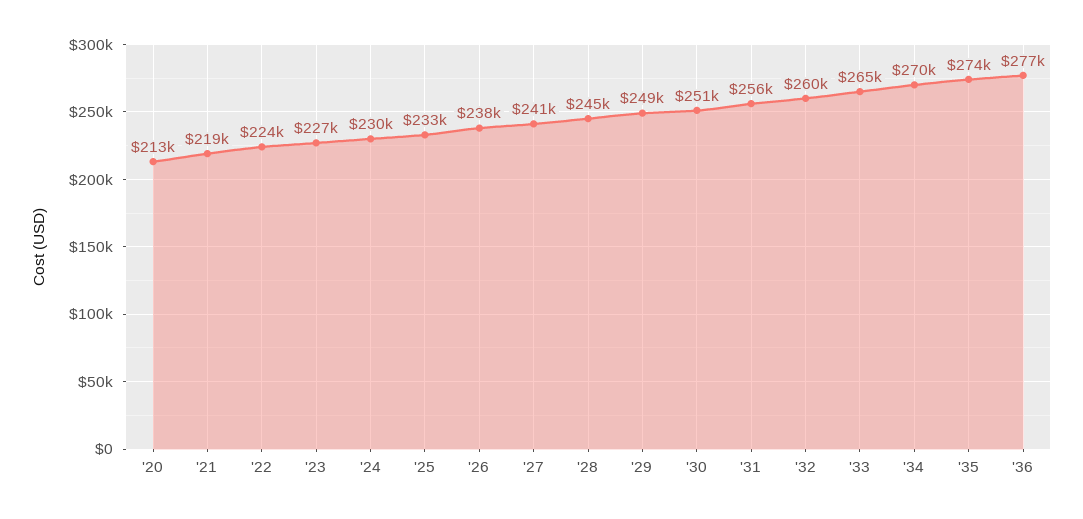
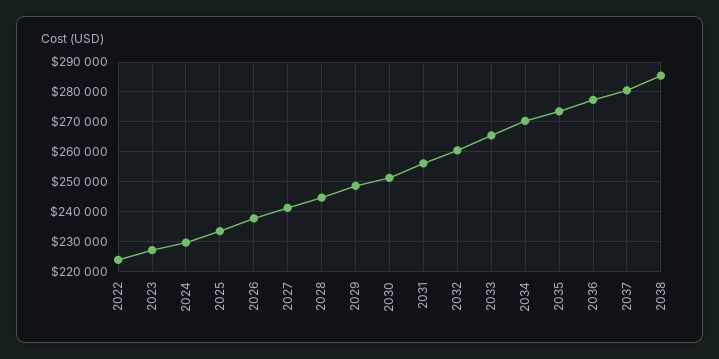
'20: 213000 -> none
'21: 219000 -> none
2037: none -> 280000
2038: none -> 285000

